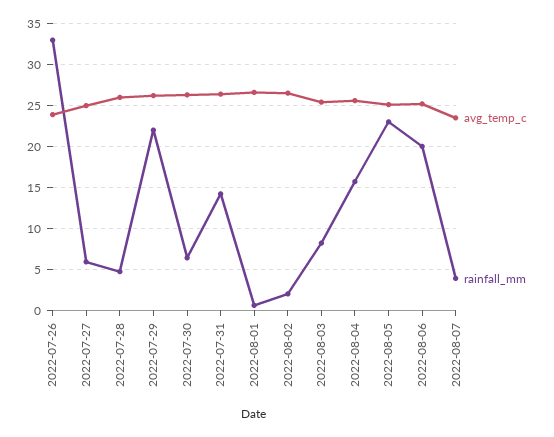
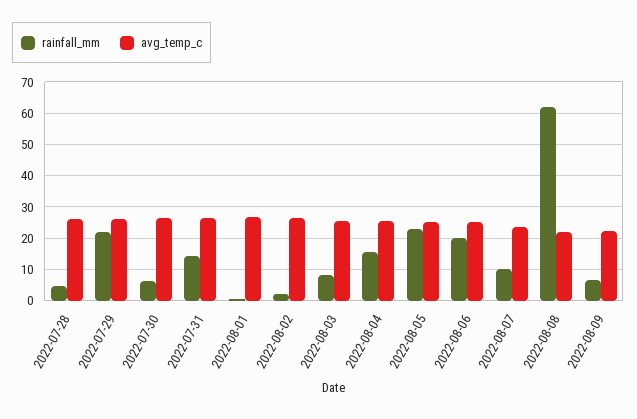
avg_temp_c, 2022-07-26: 24 -> none
rainfall_mm, 2022-07-26: 33 -> none
avg_temp_c, 2022-07-27: 25 -> none
rainfall_mm, 2022-07-27: 6 -> none
rainfall_mm, 2022-08-07: 4 -> 10
rainfall_mm, 2022-08-08: none -> 62
avg_temp_c, 2022-08-08: none -> 22
rainfall_mm, 2022-08-09: none -> 6
avg_temp_c, 2022-08-09: none -> 22

